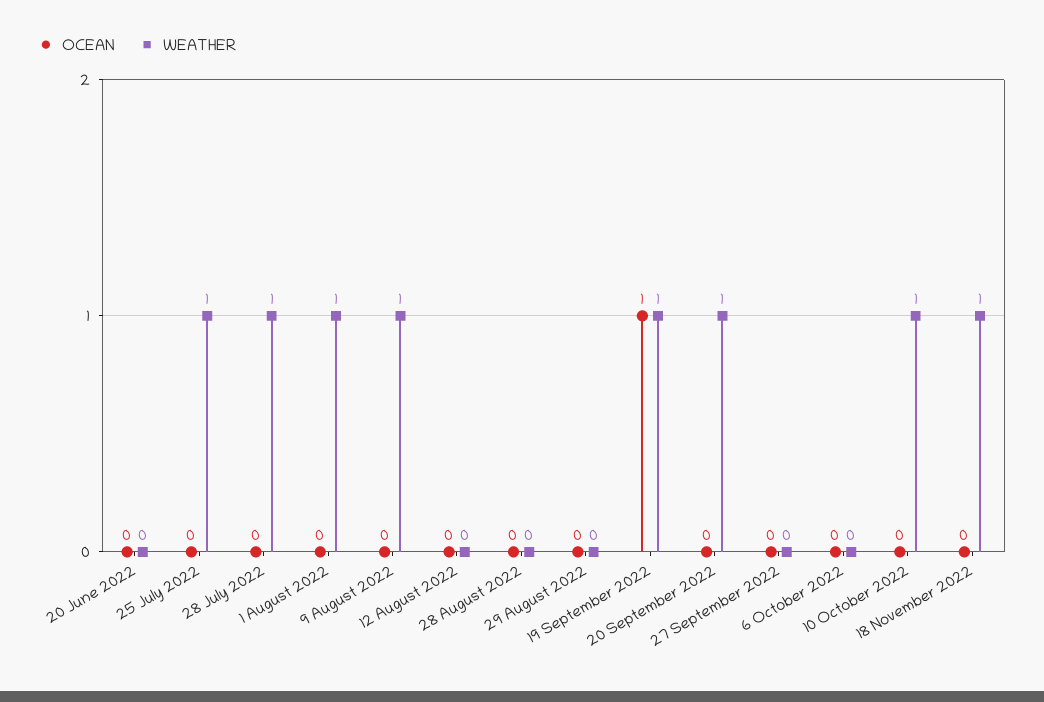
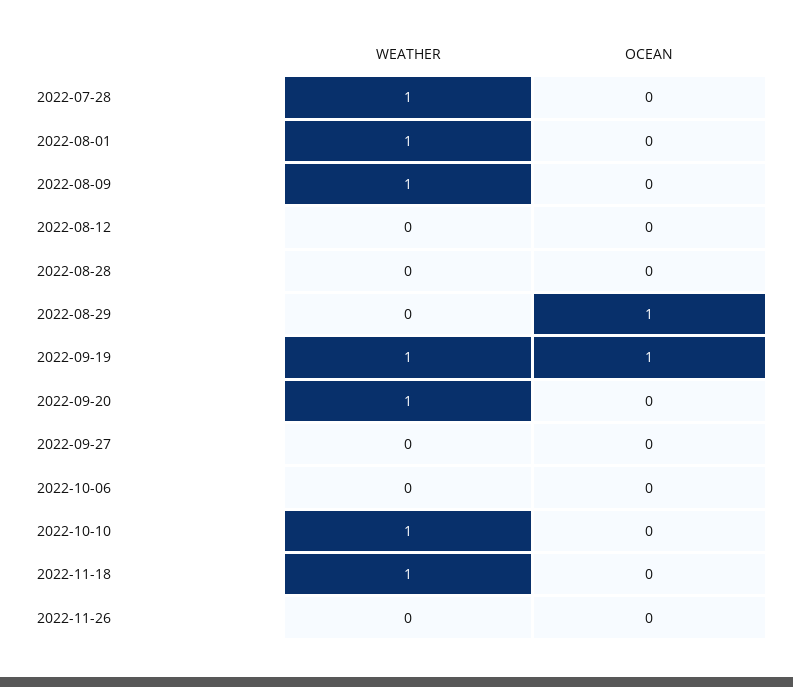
OCEAN, 20 June 2022: 0 -> none
WEATHER, 20 June 2022: 0 -> none
OCEAN, 25 July 2022: 0 -> none
WEATHER, 25 July 2022: 1 -> none
OCEAN, 29 August 2022: 0 -> 1
WEATHER, 2022-11-26: none -> 0
OCEAN, 2022-11-26: none -> 0

